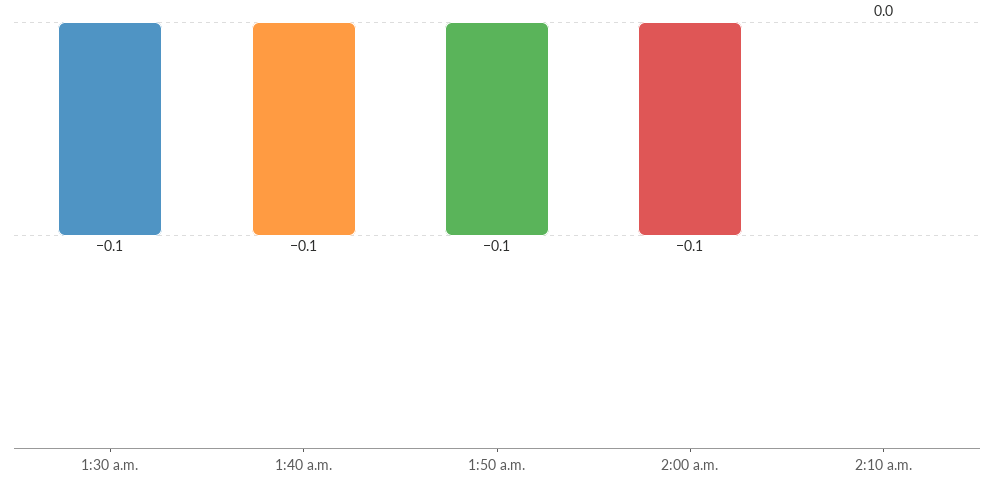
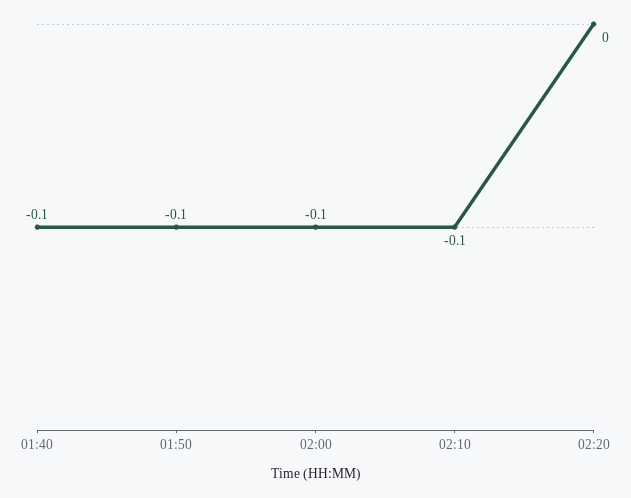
1:30 a.m.: -0.1 -> none
2:10 a.m.: 0 -> -0.1
02:20: none -> 0

